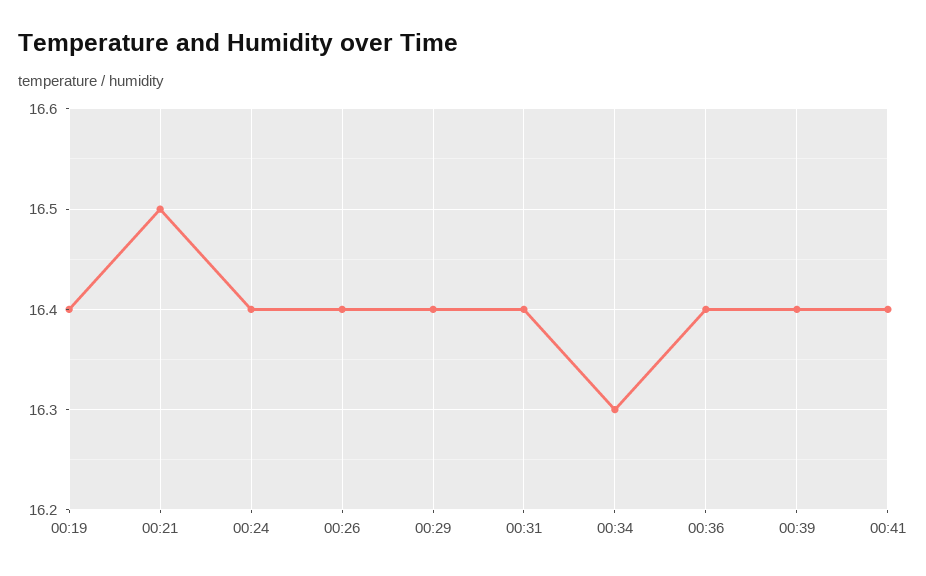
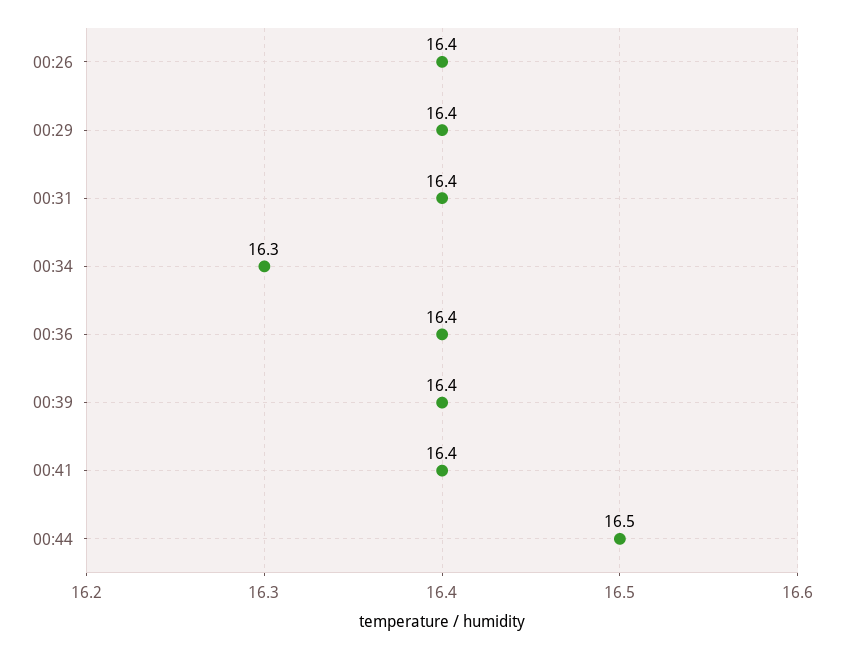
00:19: 16.4 -> none
00:21: 16.5 -> none
00:24: 16.4 -> none
00:44: none -> 16.5

